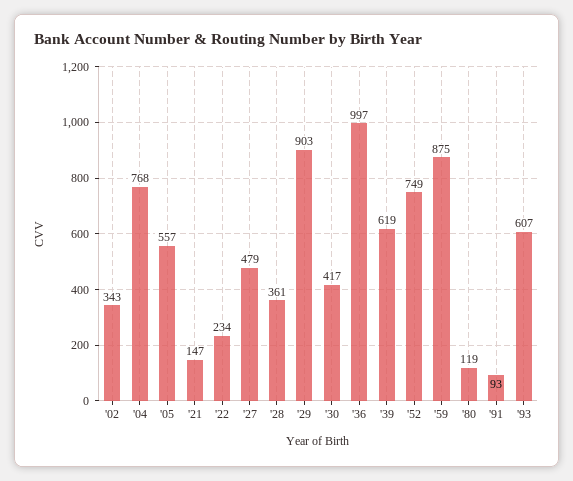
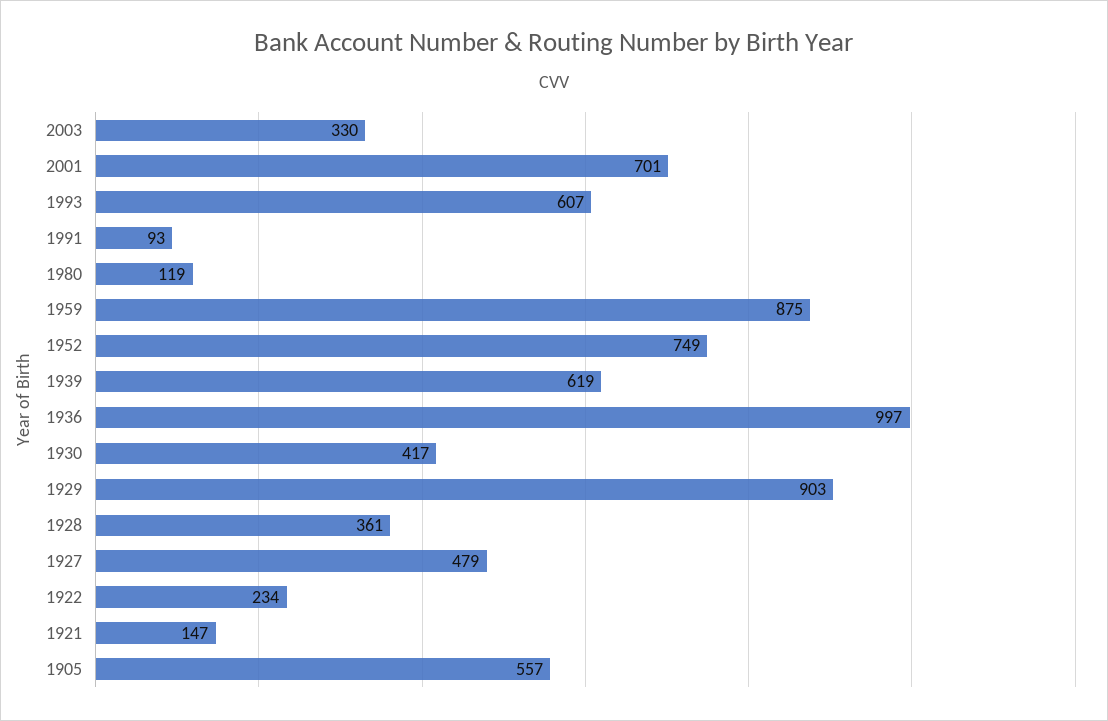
'02: 343 -> none
'04: 768 -> none
2003: none -> 330
2001: none -> 701

